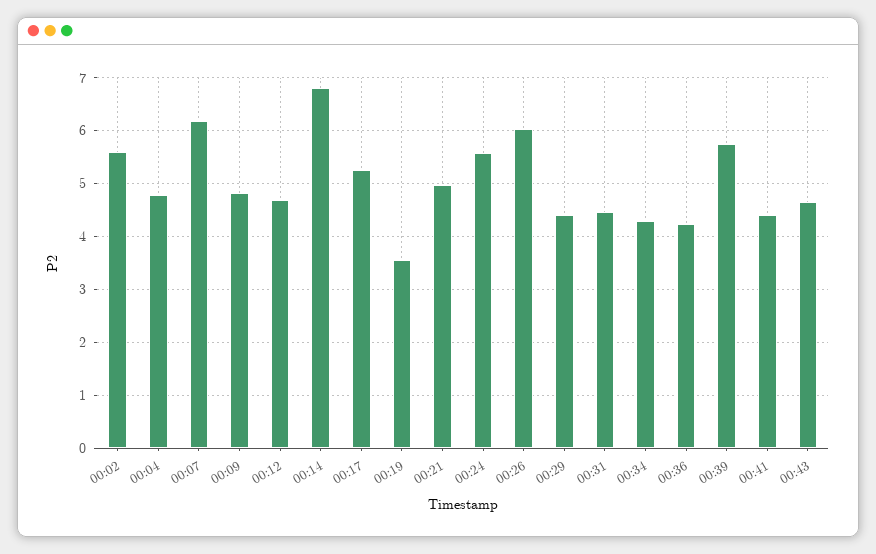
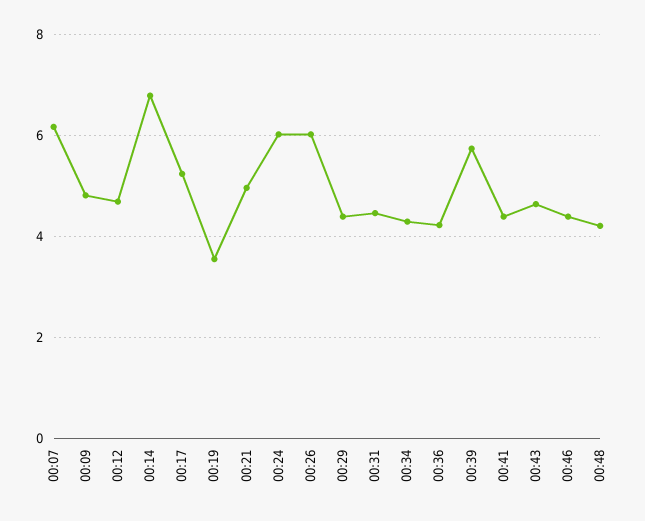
00:02: 5.6 -> none
00:04: 4.8 -> none
00:24: 5.6 -> 6
00:46: none -> 4.4
00:48: none -> 4.2

